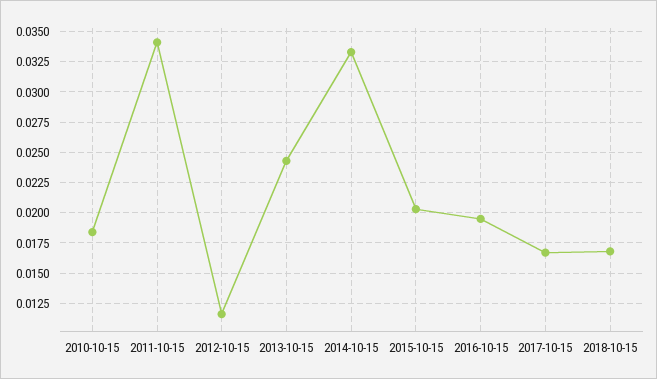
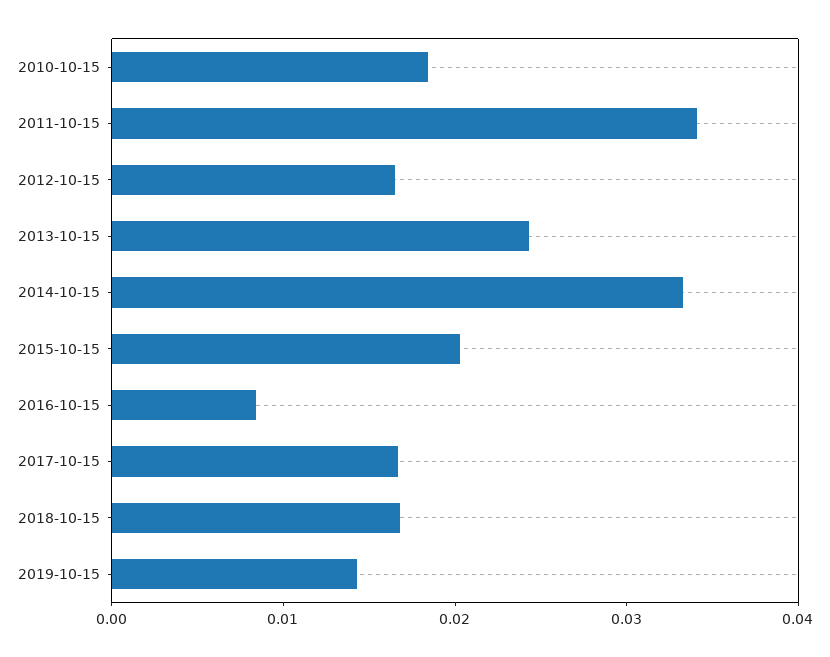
2012-10-15: 0.0115 -> 0.016
2016-10-15: 0.0195 -> 0.008
2019-10-15: none -> 0.014

